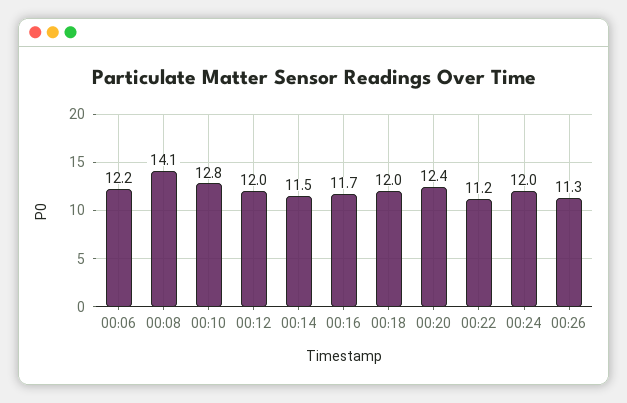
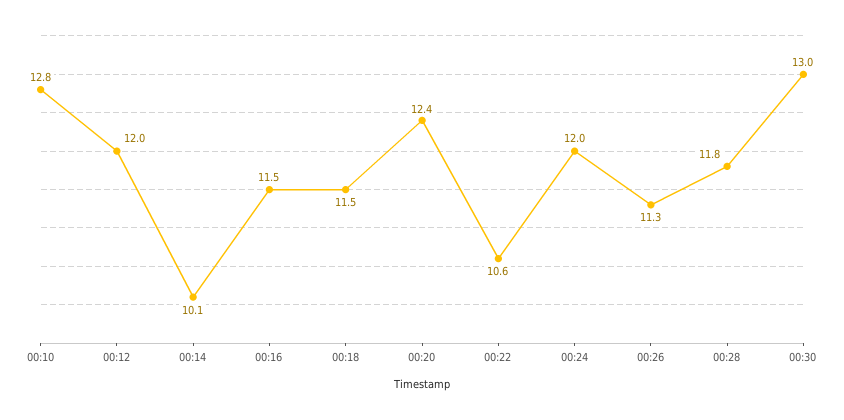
00:06: 12.2 -> none
00:08: 14.1 -> none
00:14: 11.5 -> 10.1
00:16: 11.7 -> 11.5
00:18: 12 -> 11.5
00:22: 11.2 -> 10.6
00:28: none -> 11.8
00:30: none -> 13

